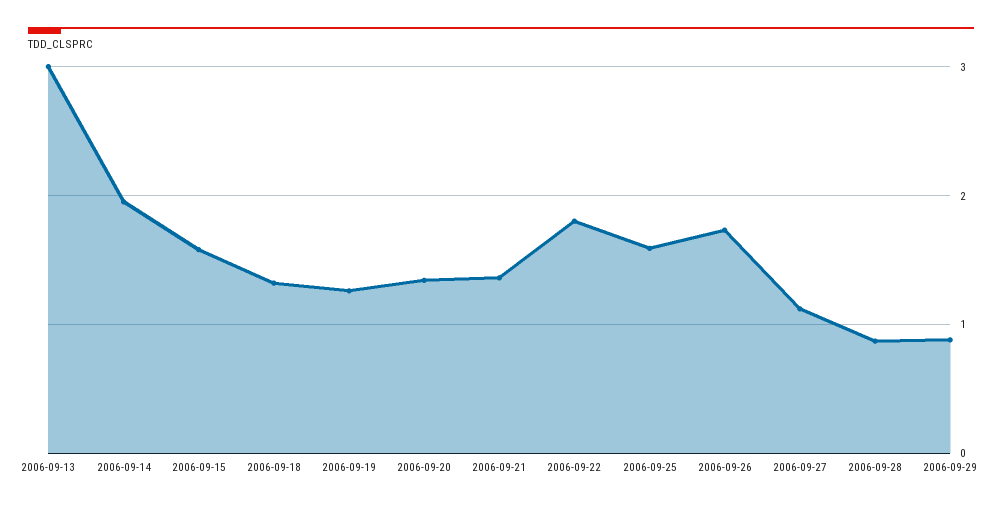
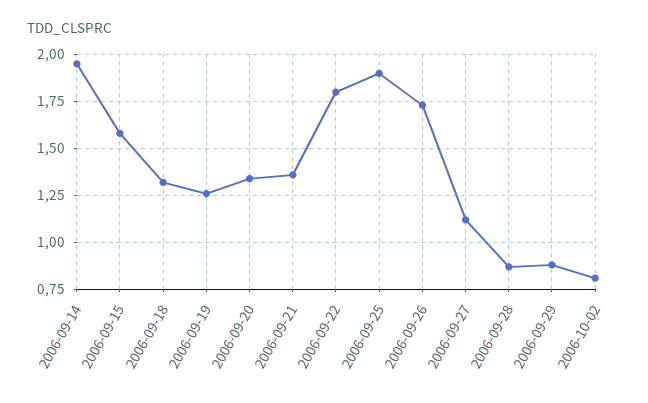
2006-09-13: 3 -> none
2006-09-25: 1.6 -> 1.9
2006-10-02: none -> 0.8

